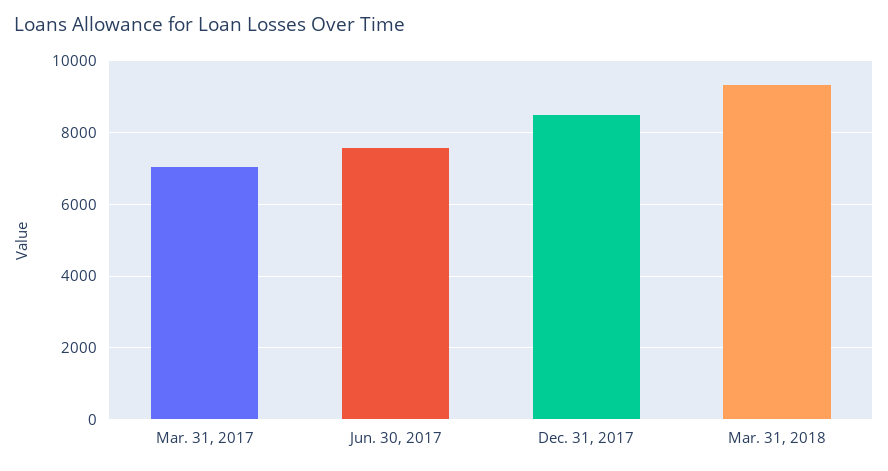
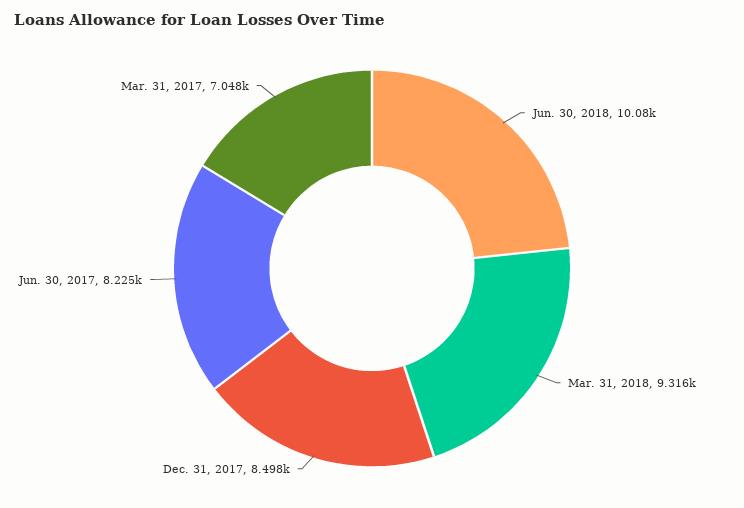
Jun. 30, 2017: 7600 -> 8225
Jun. 30, 2018: none -> 10080

